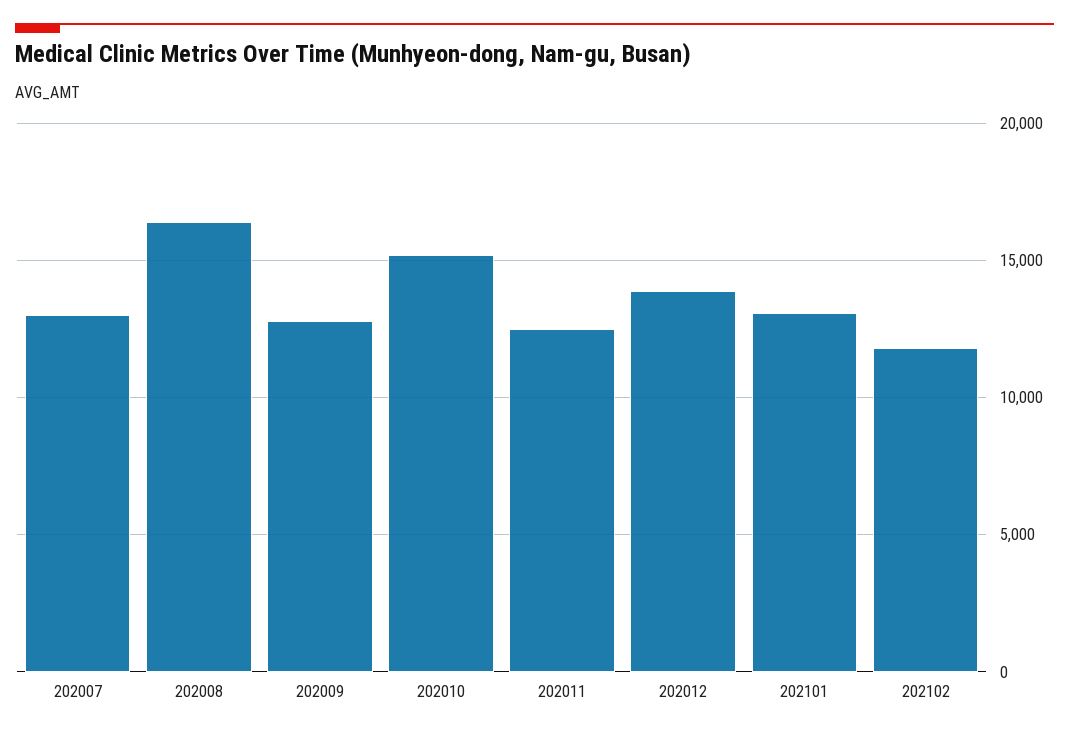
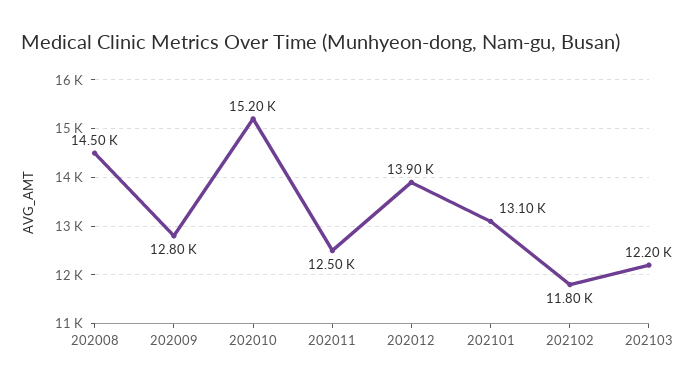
202007: 13000 -> none
202008: 16500 -> 14500
202103: none -> 12200

